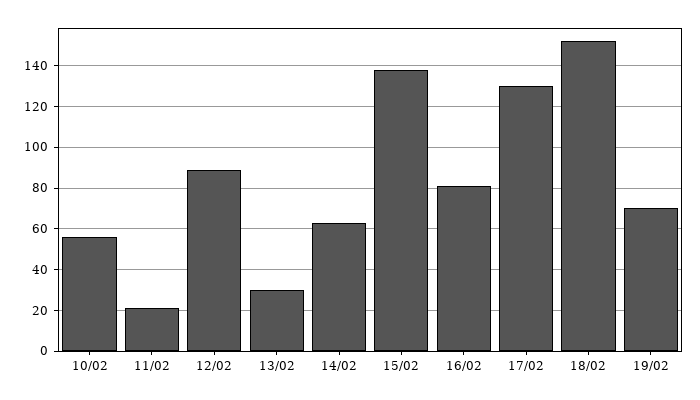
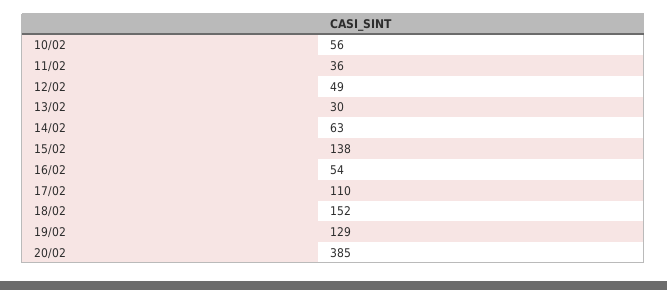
11/02: 20 -> 36
12/02: 90 -> 49
16/02: 80 -> 54
17/02: 130 -> 110
19/02: 70 -> 129
20/02: none -> 385

